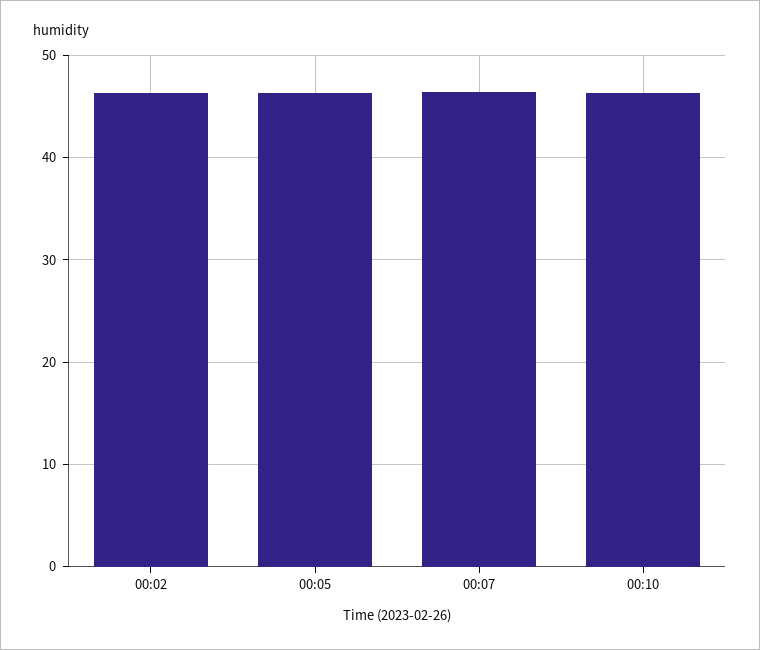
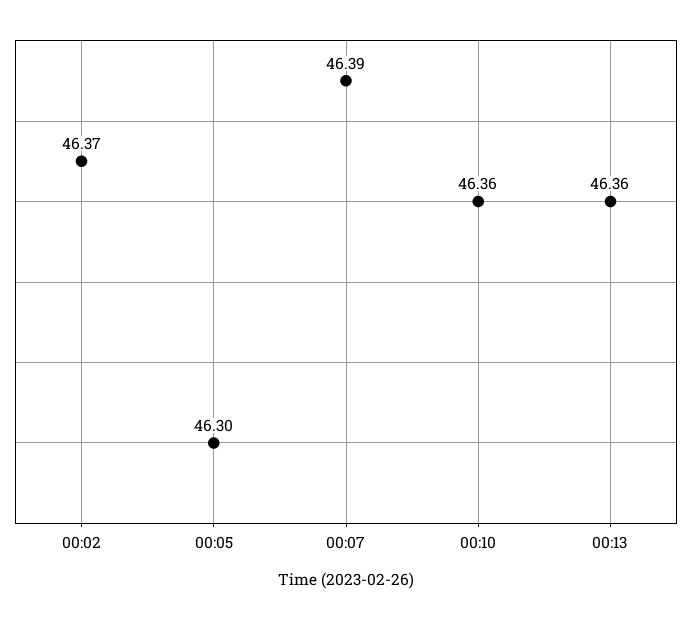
00:13: none -> 46.36

